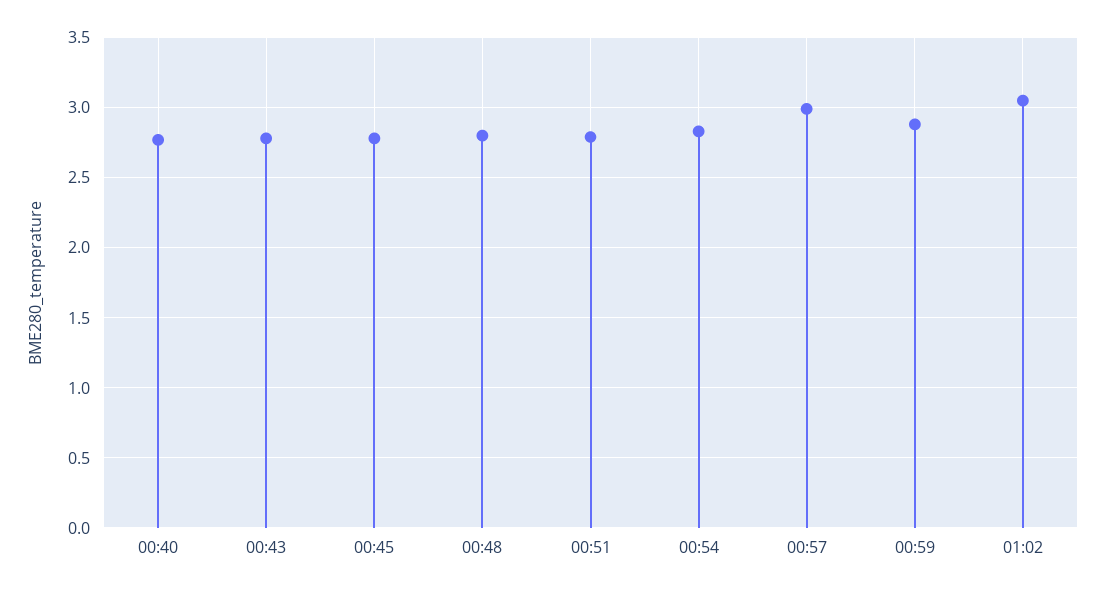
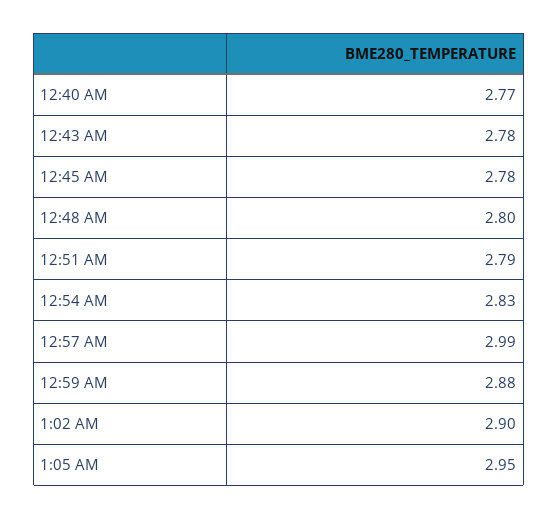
01:02: 3.05 -> 2.9
1:05 AM: none -> 2.95

